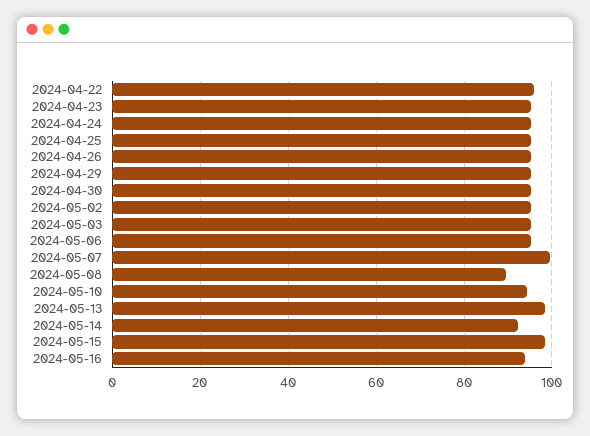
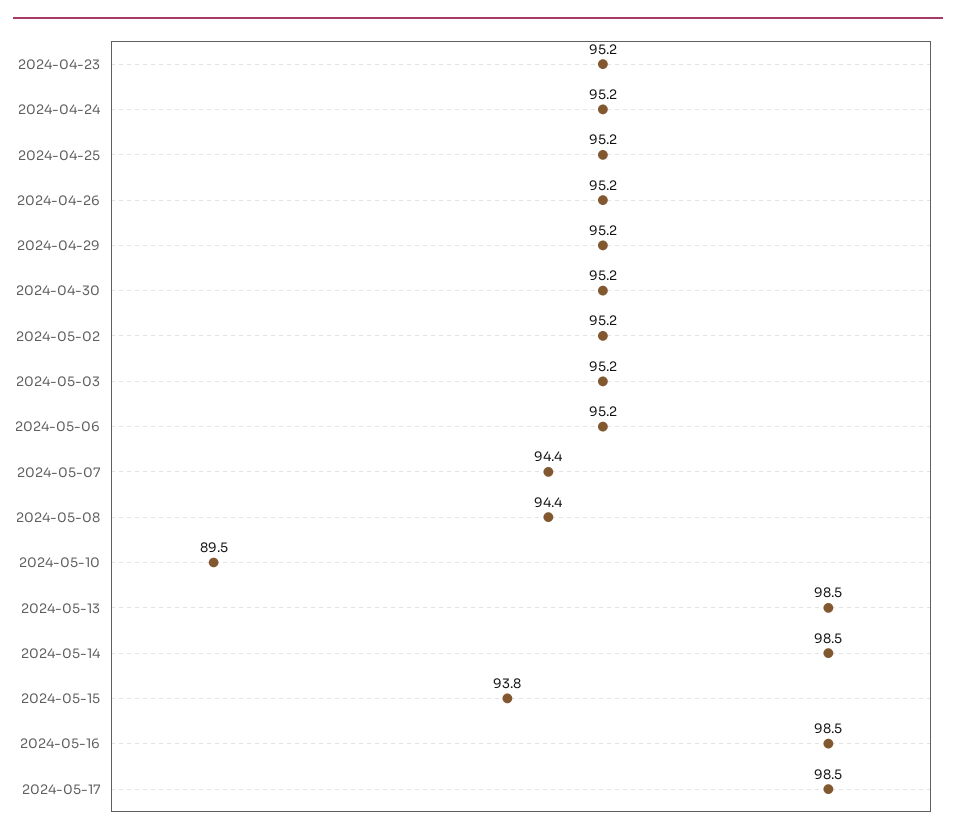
2024-04-22: 96 -> none
2024-05-07: 100 -> 94.4
2024-05-08: 90 -> 94.4
2024-05-10: 94 -> 89.5
2024-05-14: 92 -> 98.5
2024-05-15: 98 -> 93.8
2024-05-16: 94 -> 98.5
2024-05-17: none -> 98.5

